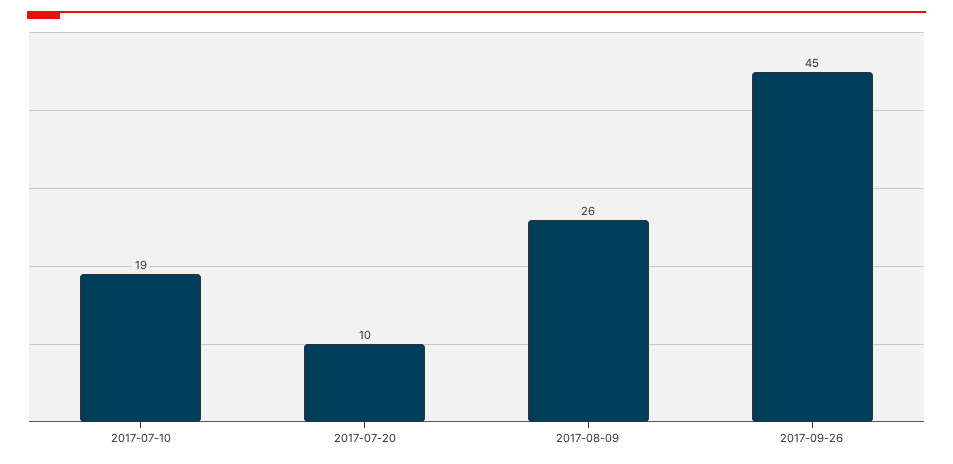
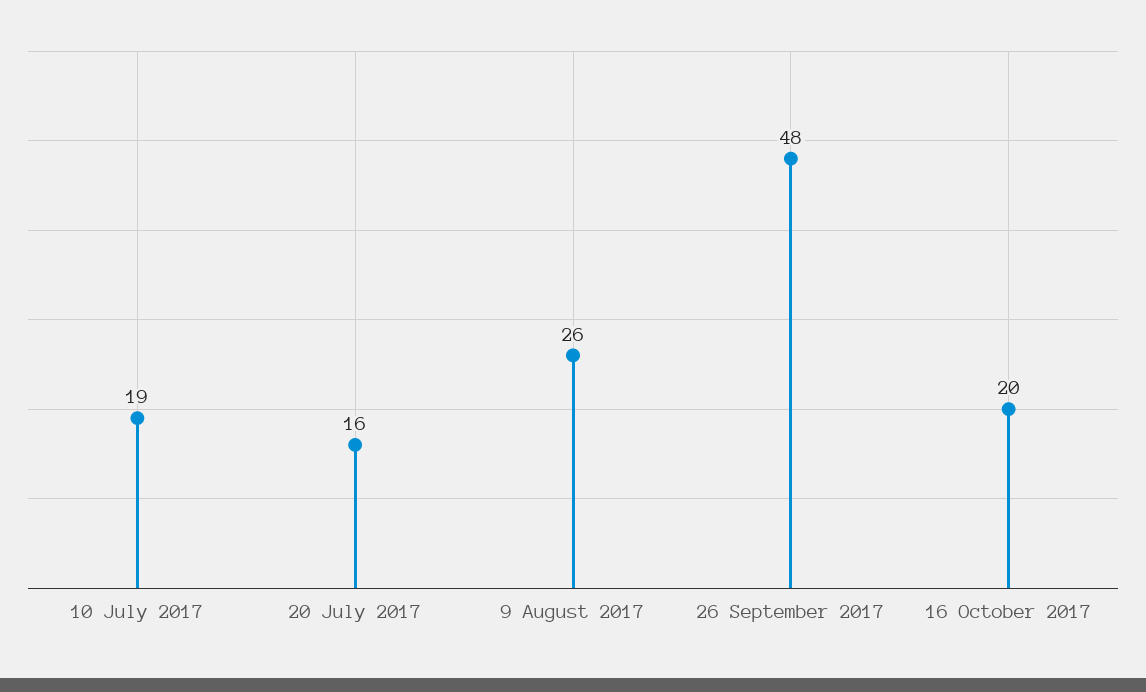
2017-07-20: 10 -> 16
2017-09-26: 45 -> 48
16 October 2017: none -> 20

